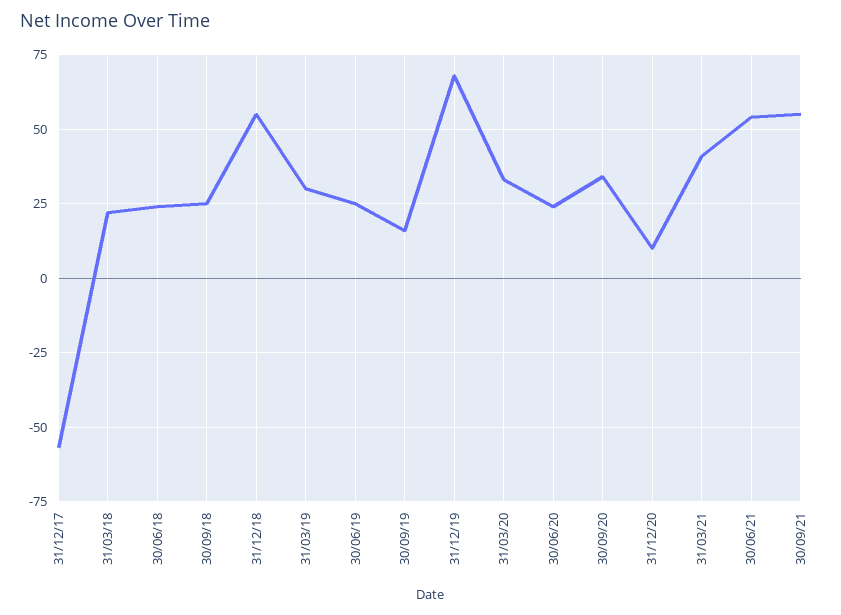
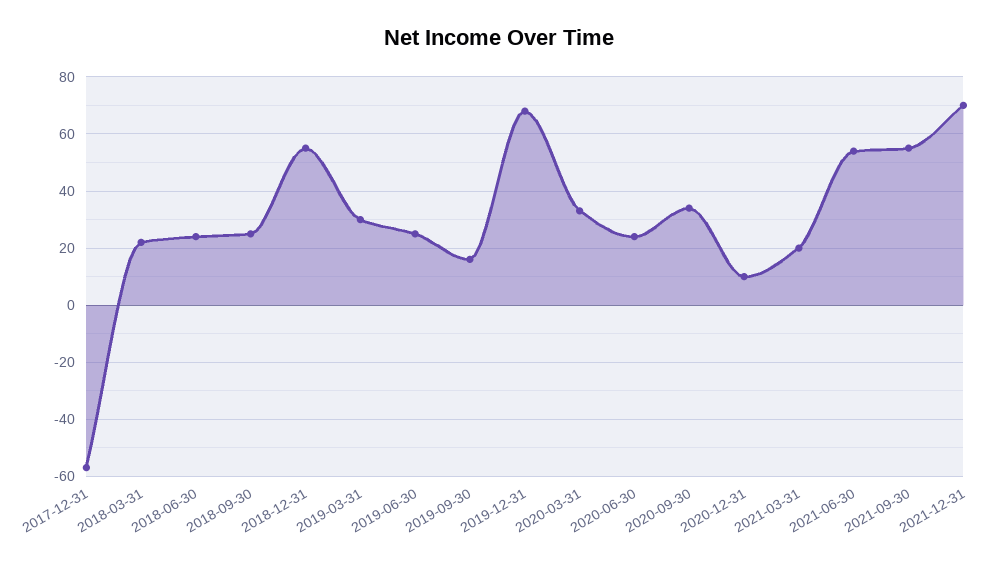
31/03/21: 40 -> 20
2021-12-31: none -> 70

